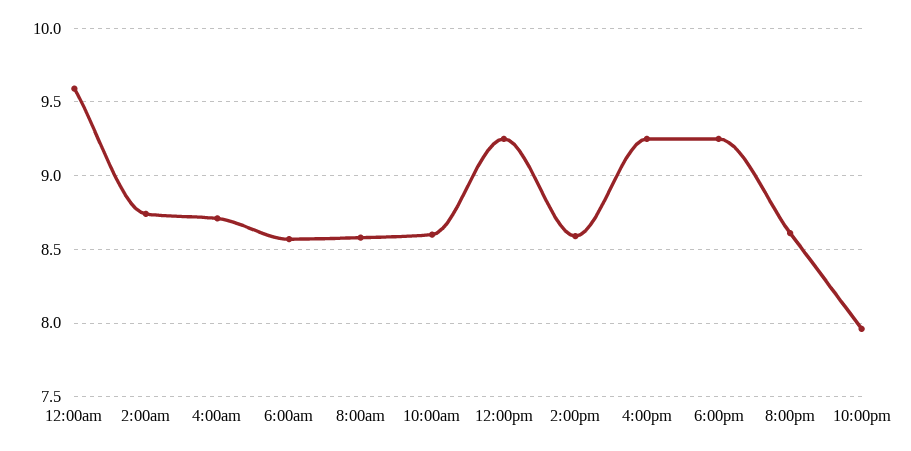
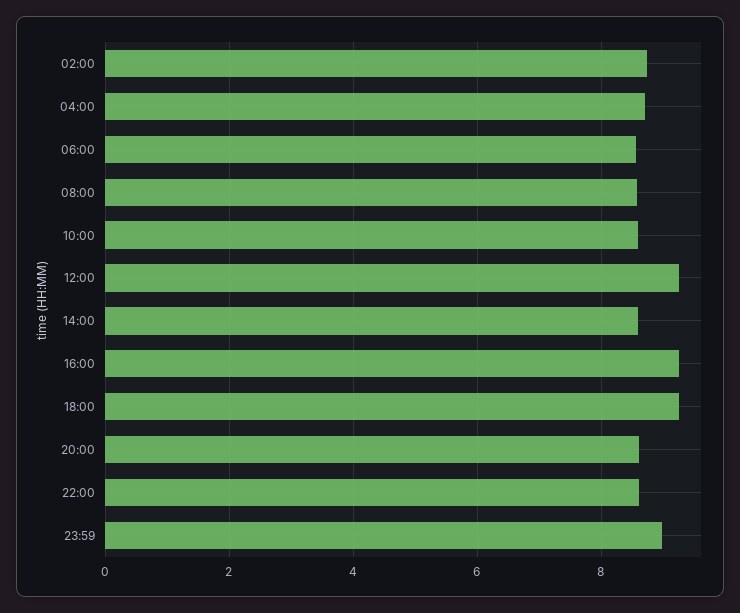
12:00am: 9.6 -> none
10:00pm: 7.95 -> 8.6
23:59: none -> 9

